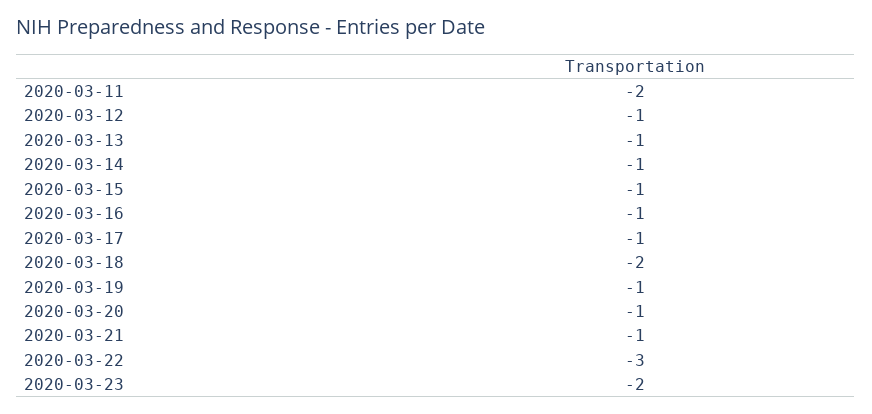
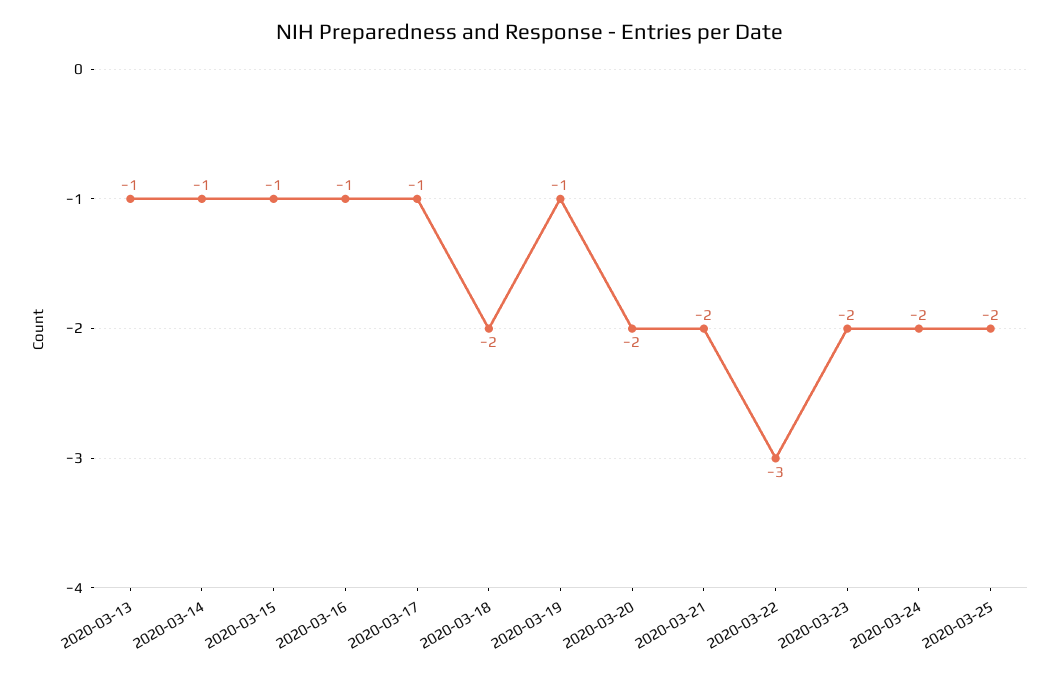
2020-03-11: -2 -> none
2020-03-12: -1 -> none
2020-03-20: -1 -> -2
2020-03-21: -1 -> -2
2020-03-24: none -> -2
2020-03-25: none -> -2

